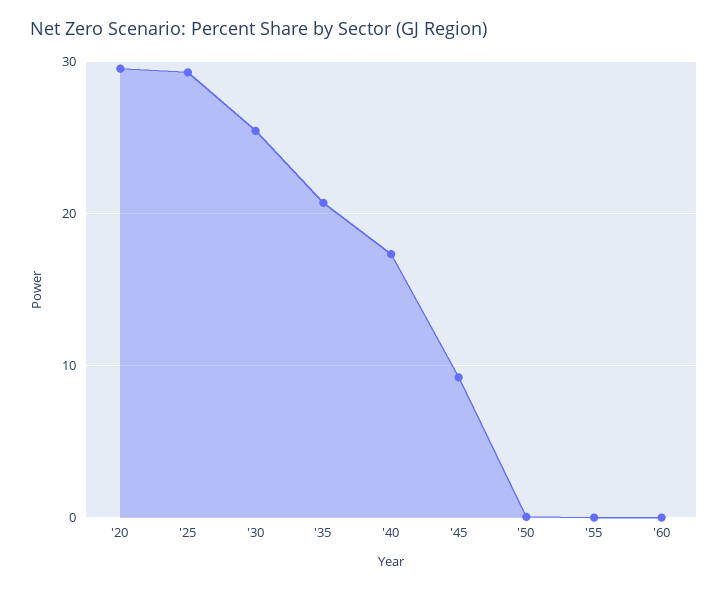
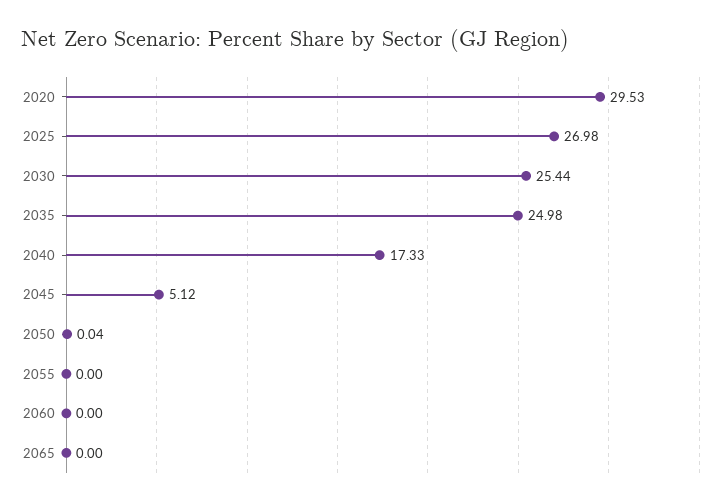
'25: 29 -> 26.98
'35: 21 -> 24.98
'45: 9 -> 5.12
2065: none -> 0

